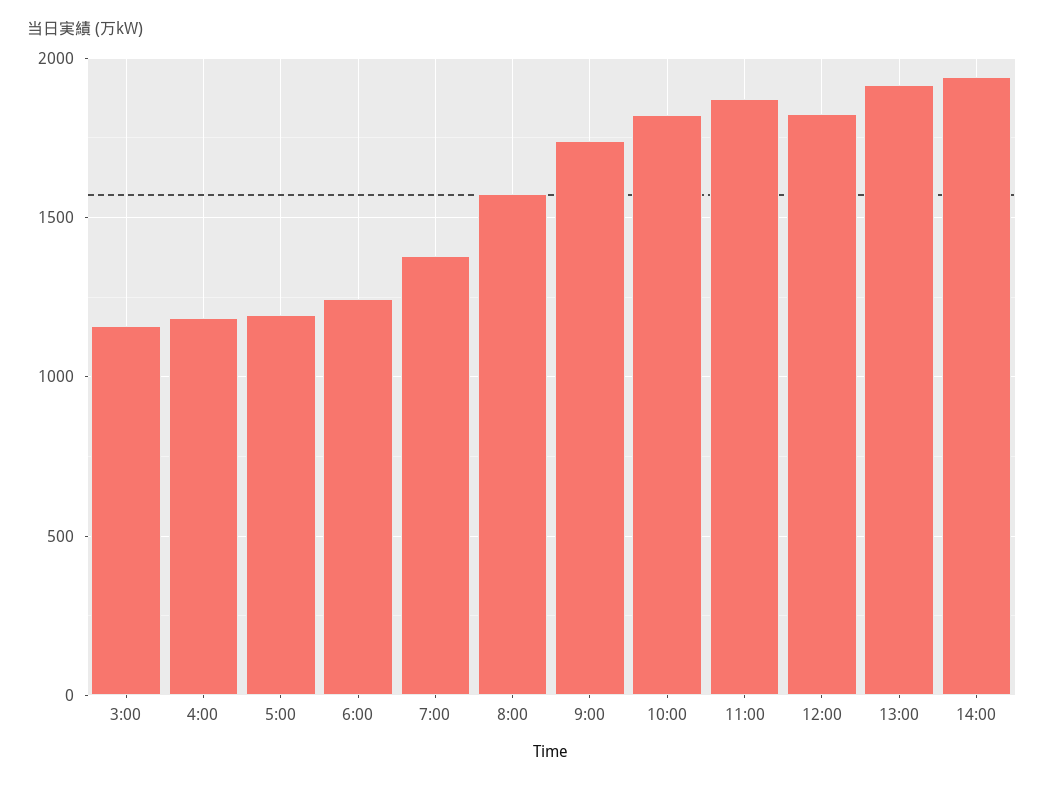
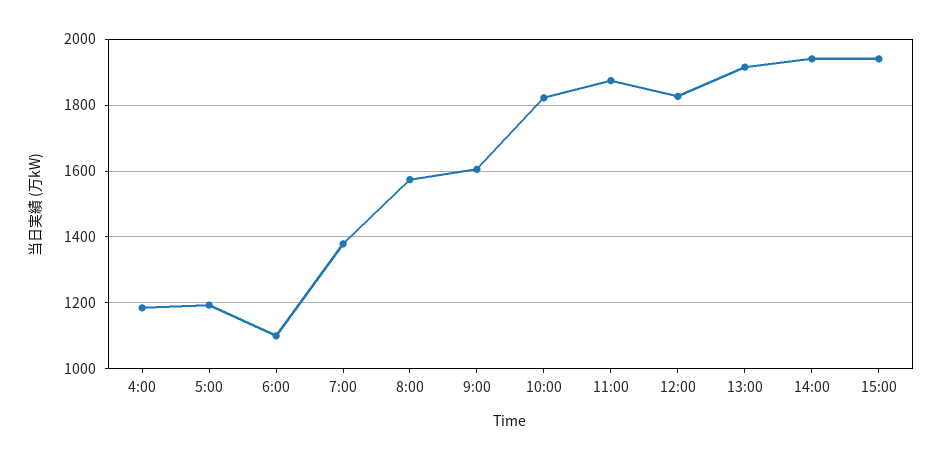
3:00: 1150 -> none
6:00: 1250 -> 1100
9:00: 1750 -> 1600
15:00: none -> 1940

